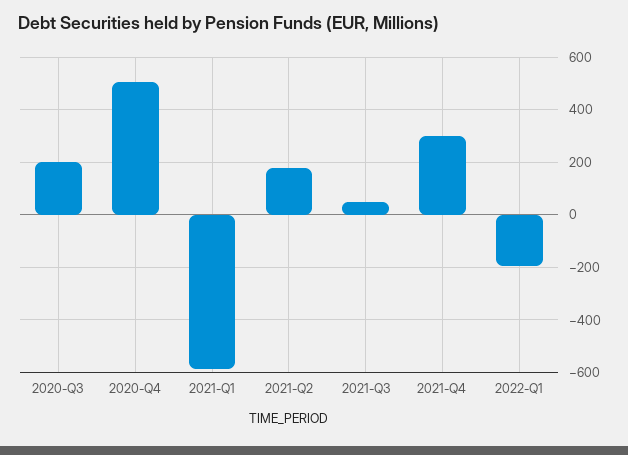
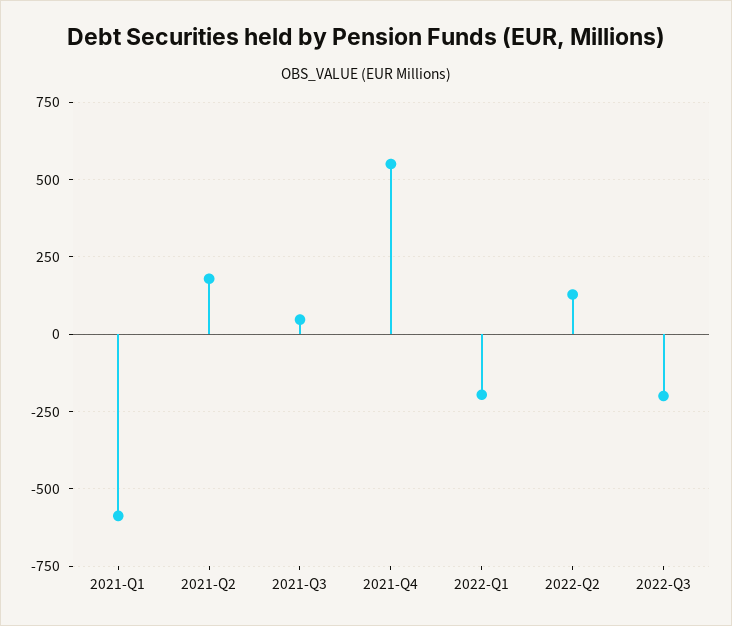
2020-Q3: 200 -> none
2020-Q4: 500 -> none
2021-Q4: 300 -> 550
2022-Q2: none -> 125
2022-Q3: none -> -200

